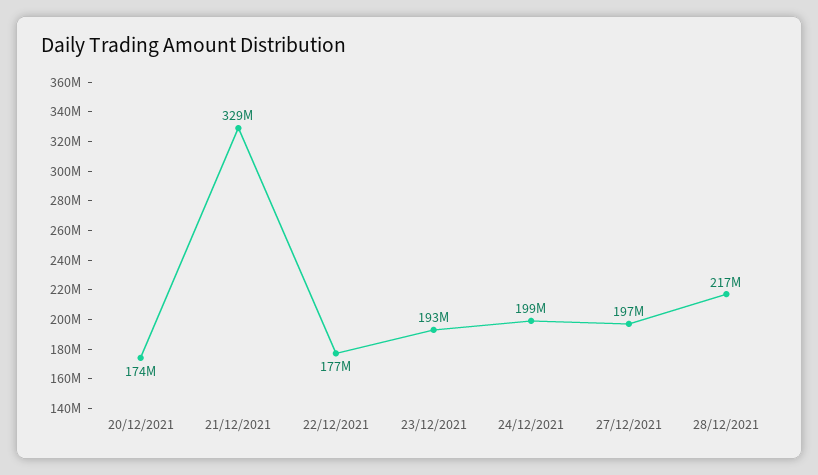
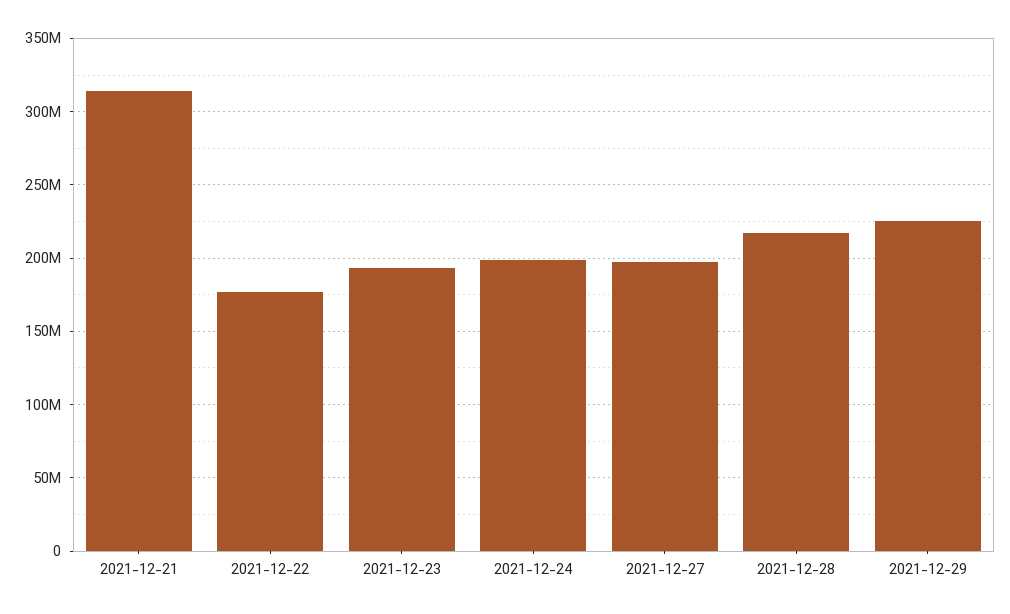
20/12/2021: 174000000 -> none
21/12/2021: 329000000 -> 315000000
2021-12-29: none -> 225000000

